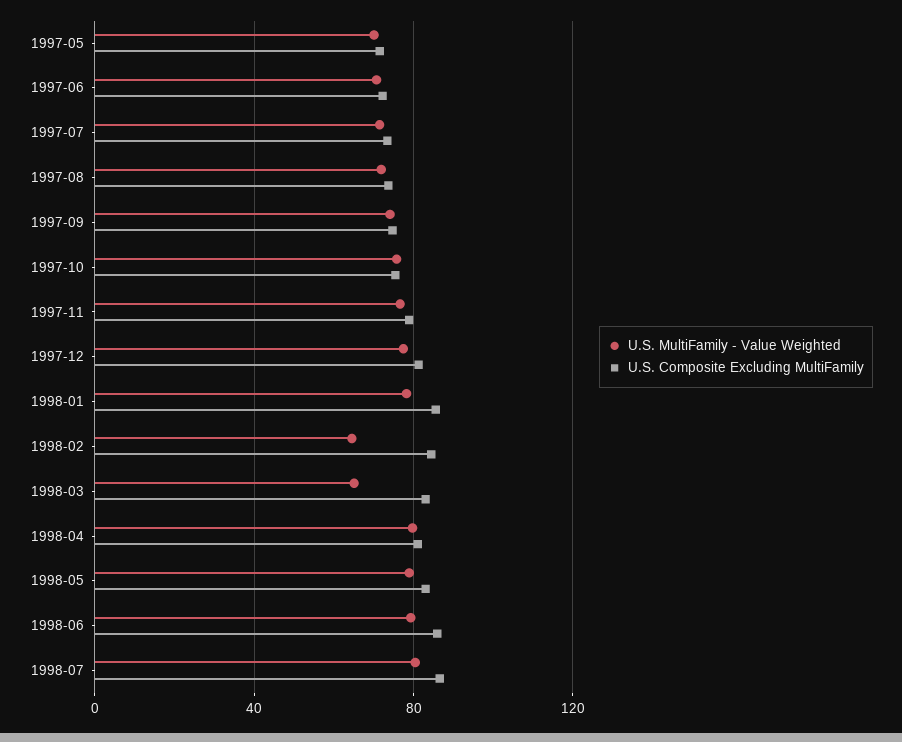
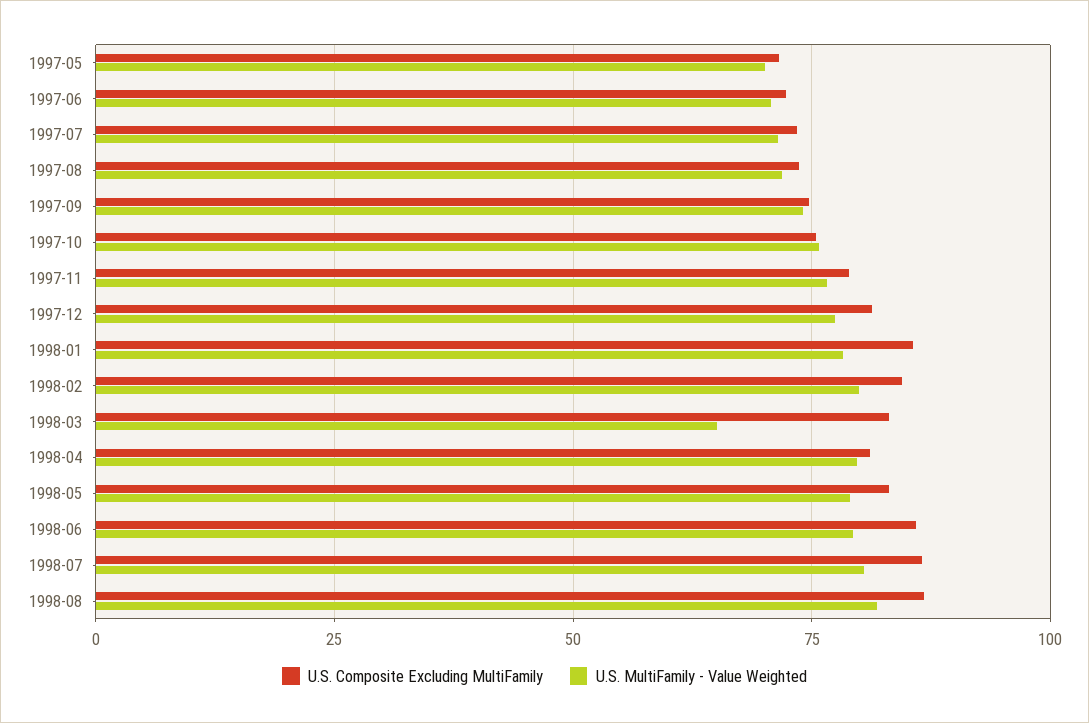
U.S. MultiFamily - Value Weighted, 1998-02: 65 -> 80
U.S. Composite Excluding MultiFamily, 1998-08: none -> 87.5
U.S. MultiFamily - Value Weighted, 1998-08: none -> 82.5

